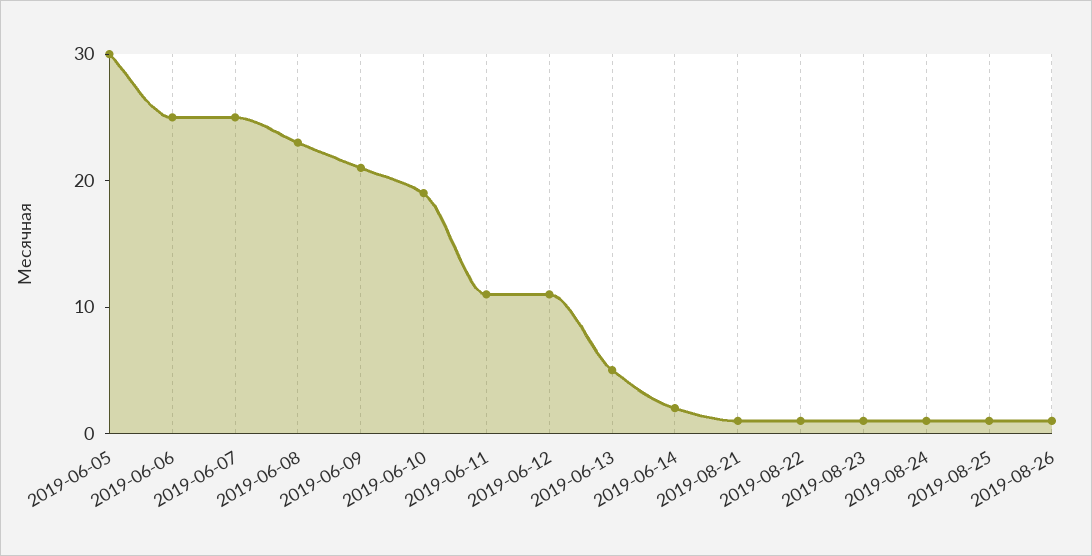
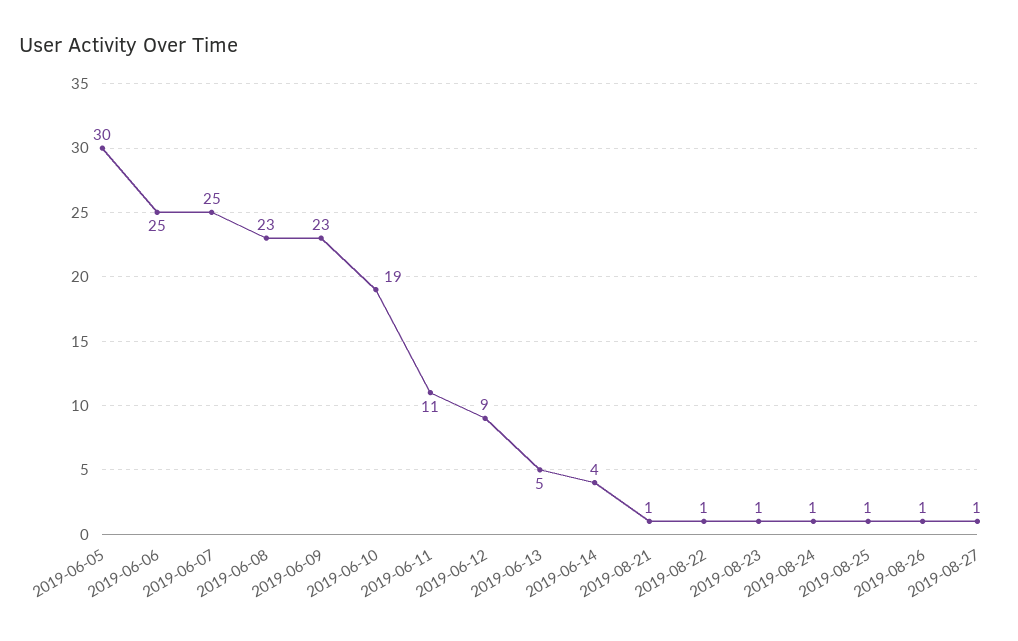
2019-06-09: 21 -> 23
2019-06-12: 11 -> 9
2019-06-14: 2 -> 4
2019-08-27: none -> 1

